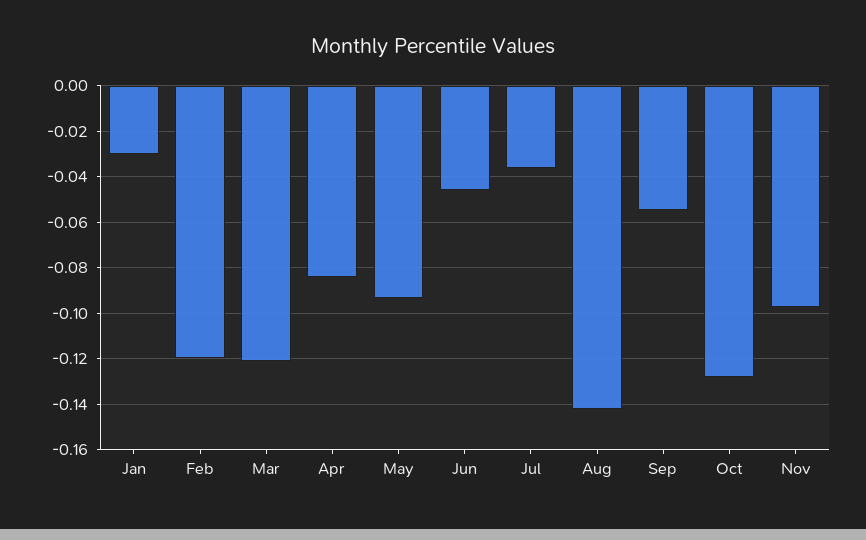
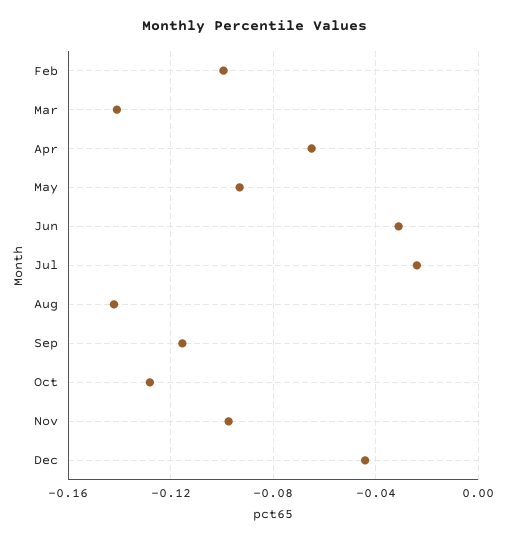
Jan: -0.03 -> none
Feb: -0.12 -> -0.1
Mar: -0.12 -> -0.14
Apr: -0.085 -> -0.065
Jun: -0.045 -> -0.03
Jul: -0.035 -> -0.025
Sep: -0.055 -> -0.115
Dec: none -> -0.045

